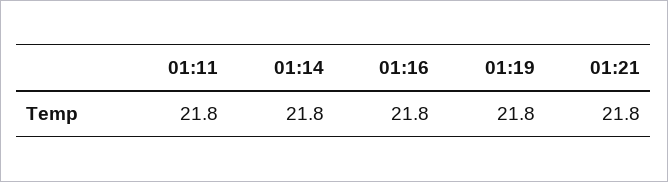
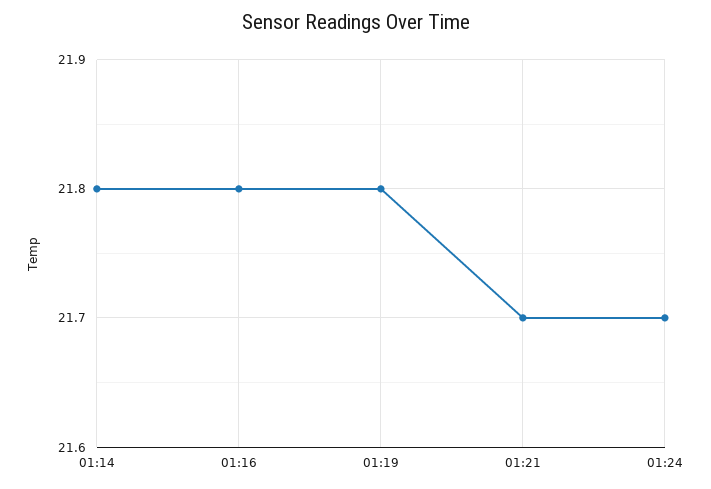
01:11: 21.8 -> none
01:21: 21.8 -> 21.7
01:24: none -> 21.7

